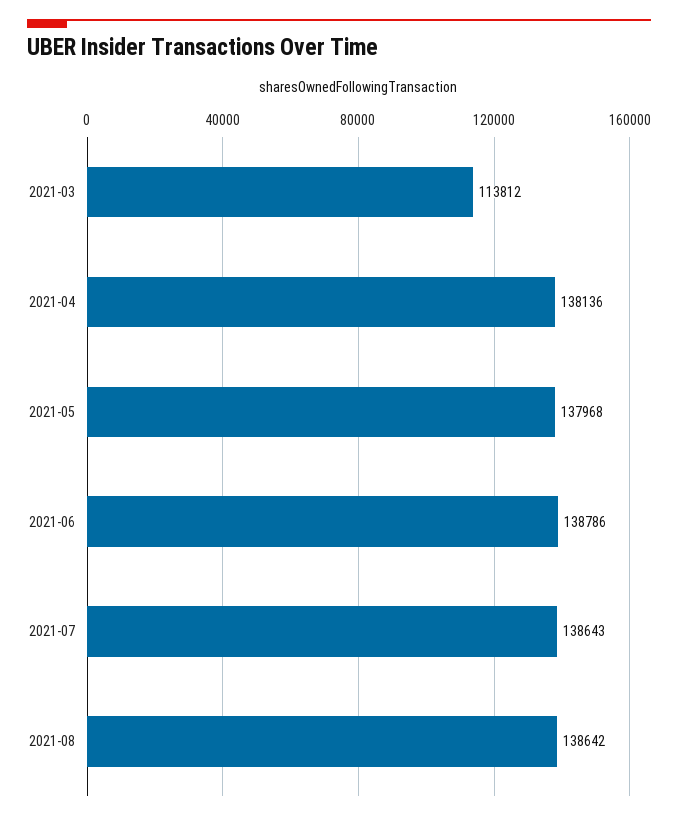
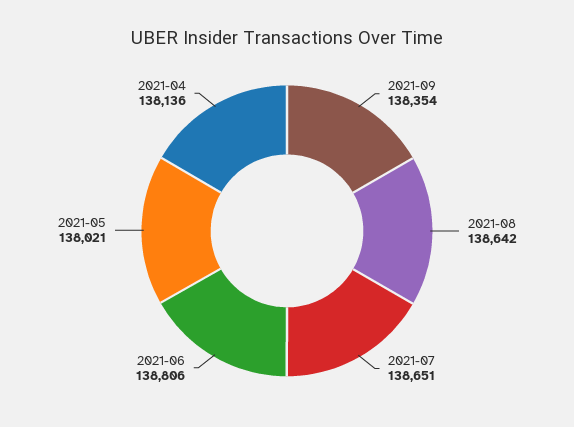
2021-03: 113812 -> none
2021-05: 137968 -> 138021
2021-06: 138786 -> 138806
2021-07: 138643 -> 138651
2021-09: none -> 138354

